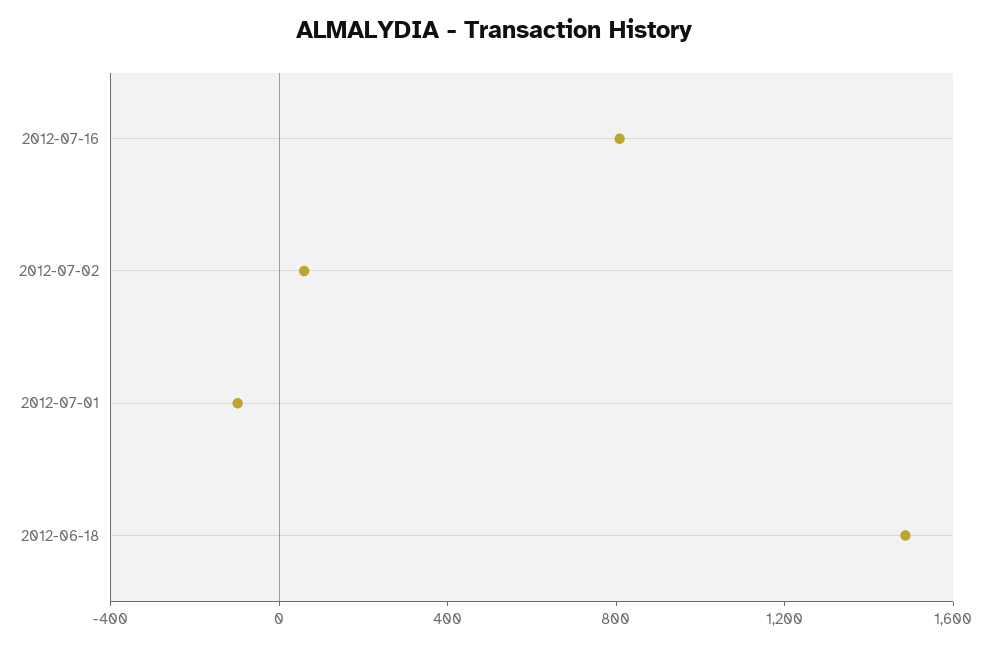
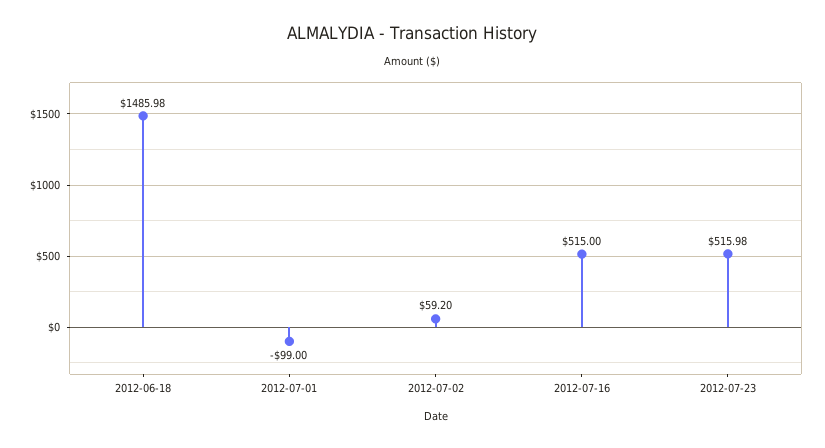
2012-07-16: 800 -> 515
2012-07-23: none -> 515.98

